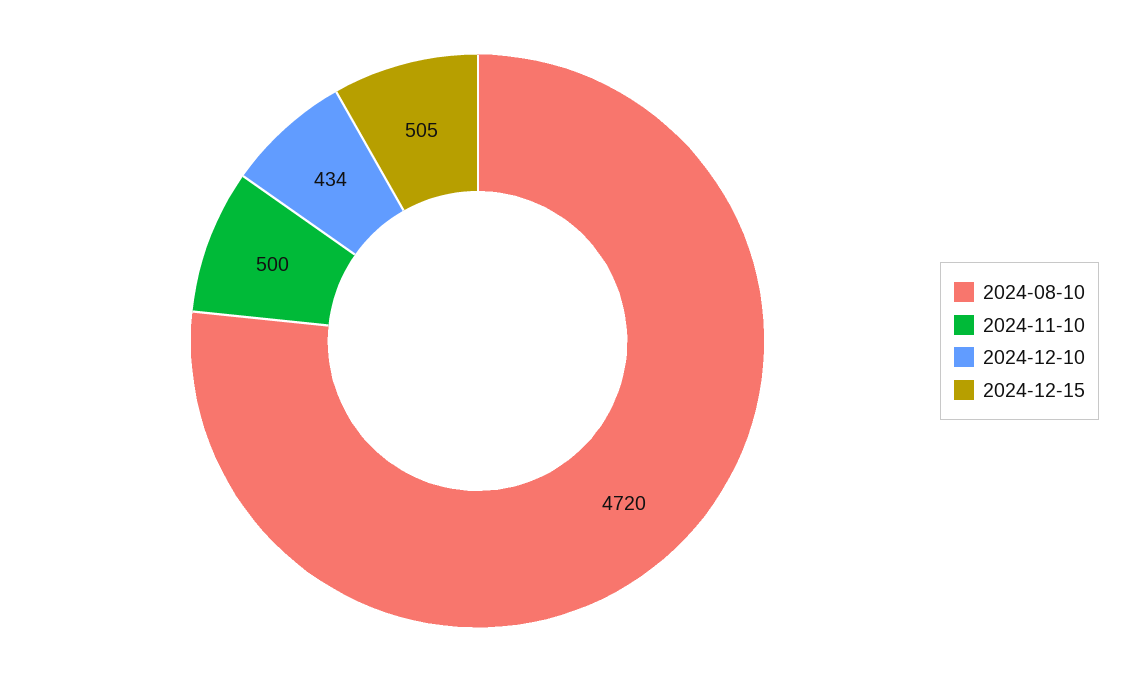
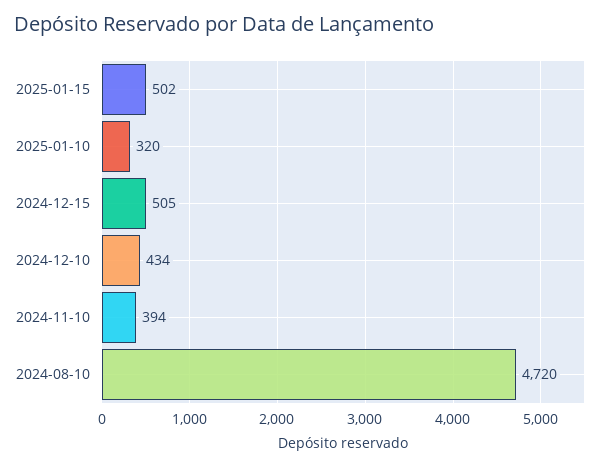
2024-11-10: 500 -> 394
2025-01-15: none -> 502
2025-01-10: none -> 320

